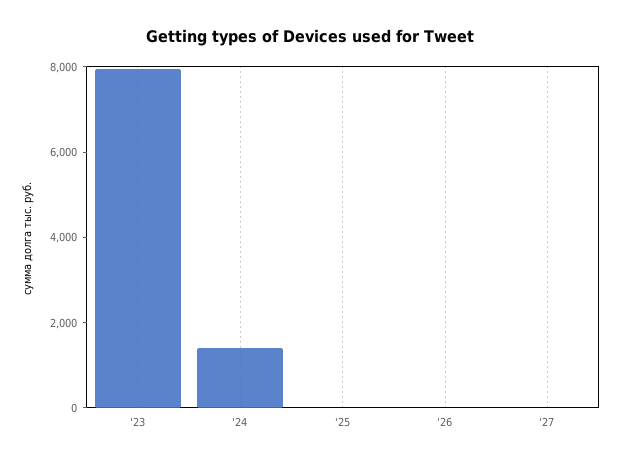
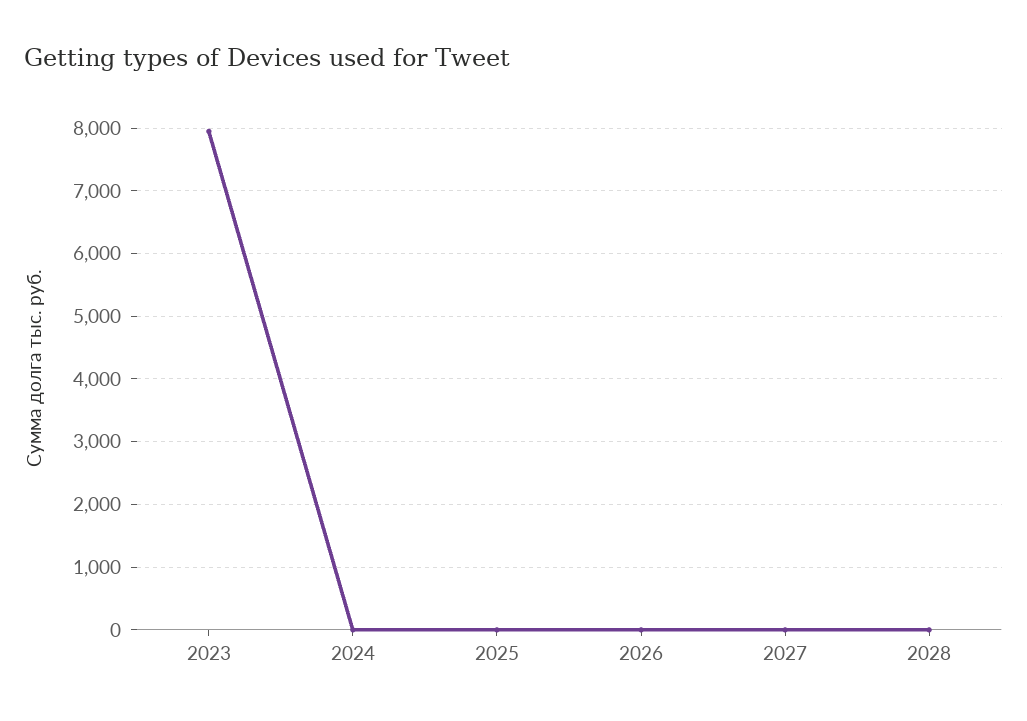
'24: 1500 -> 0
2028: none -> 0

